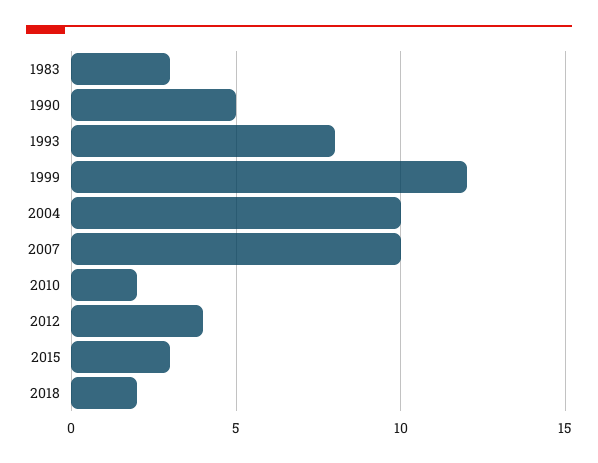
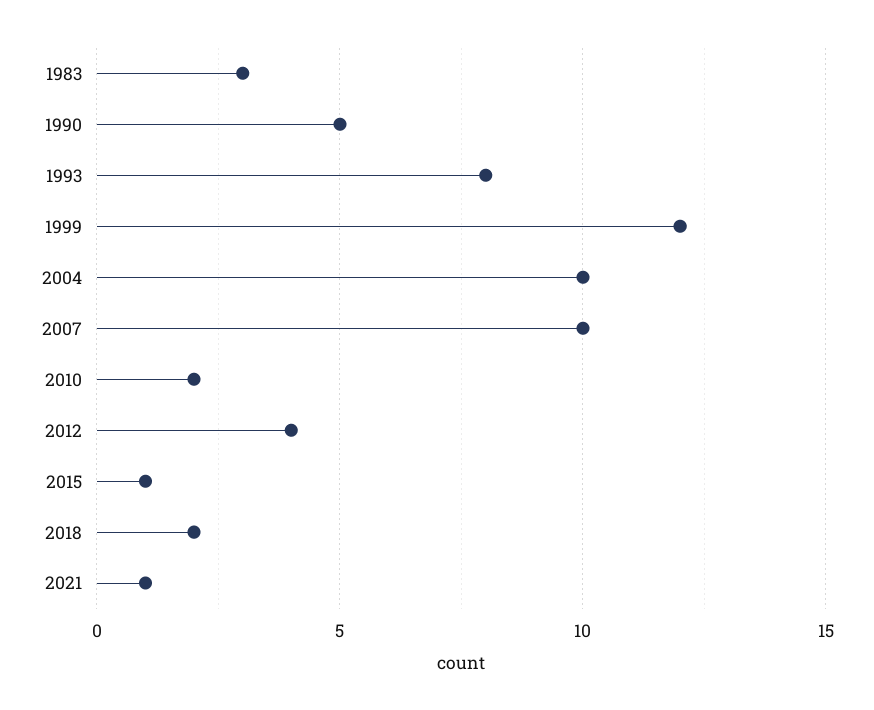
2015: 3 -> 1
2021: none -> 1

